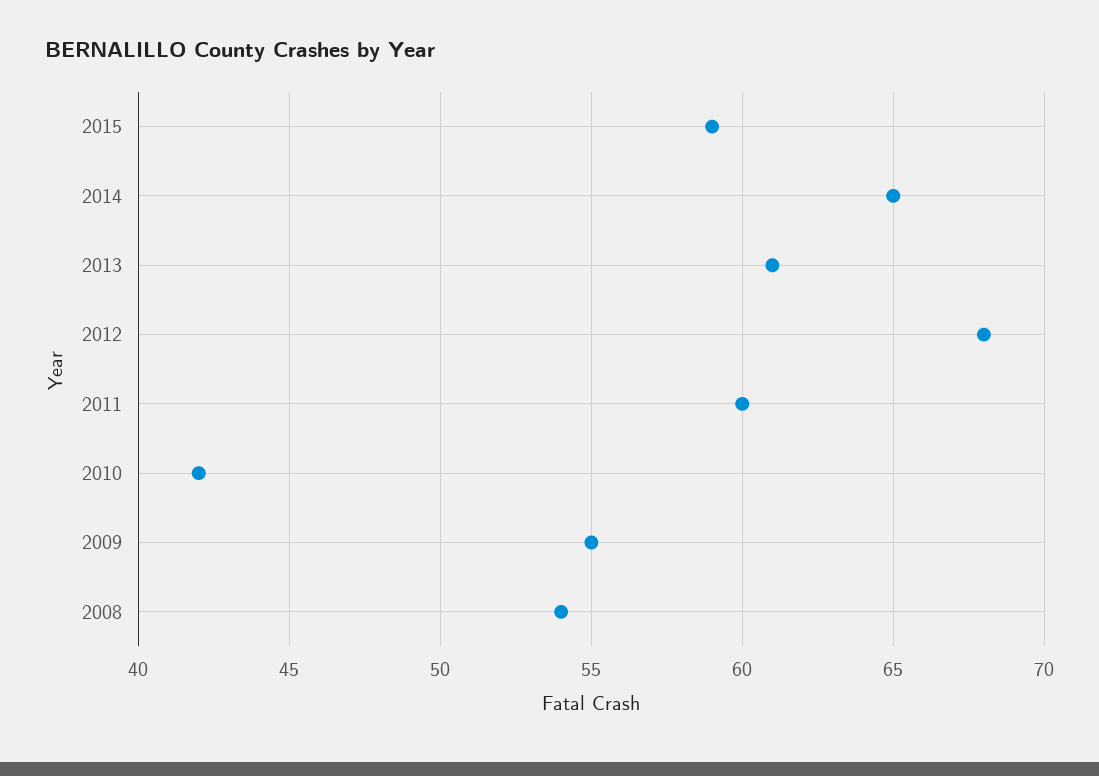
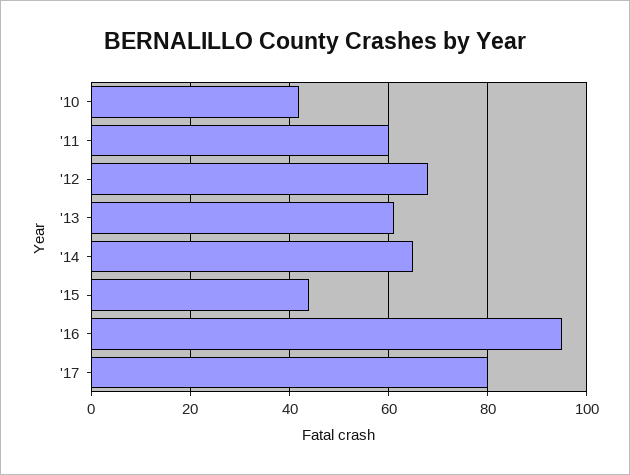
2015: 59 -> 45
2009: 55 -> none
2008: 54 -> none
'16: none -> 95
'17: none -> 80

